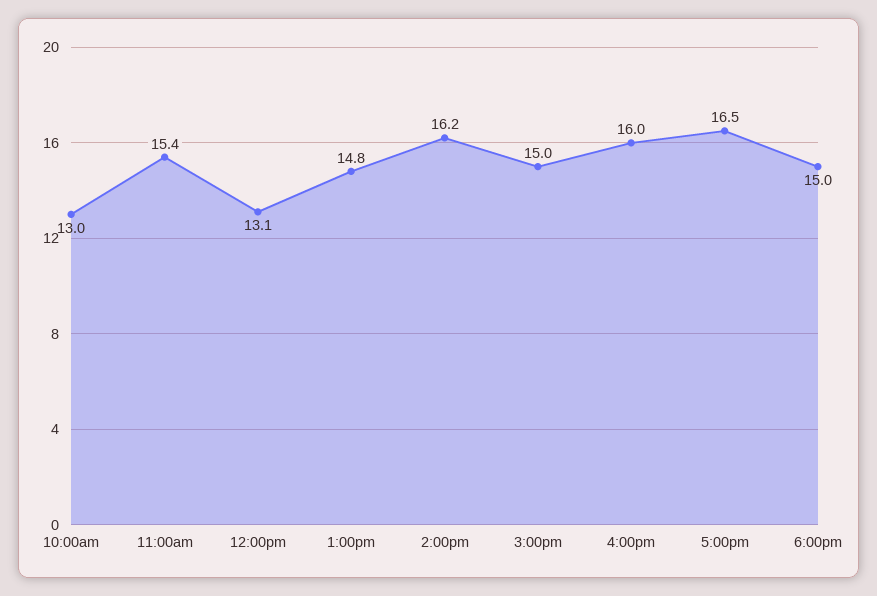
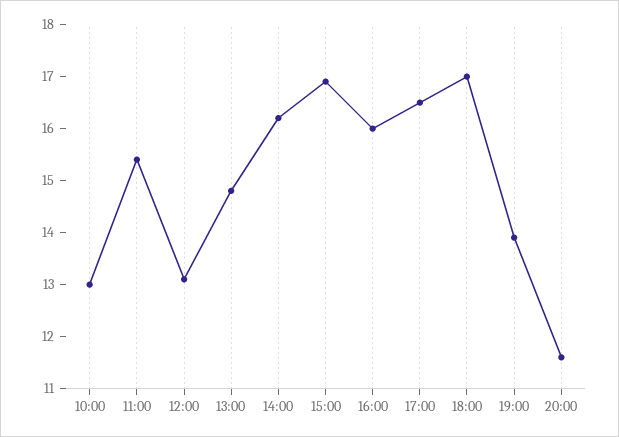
3:00pm: 15 -> 17
6:00pm: 15 -> 17
19:00: none -> 14
20:00: none -> 11.5

